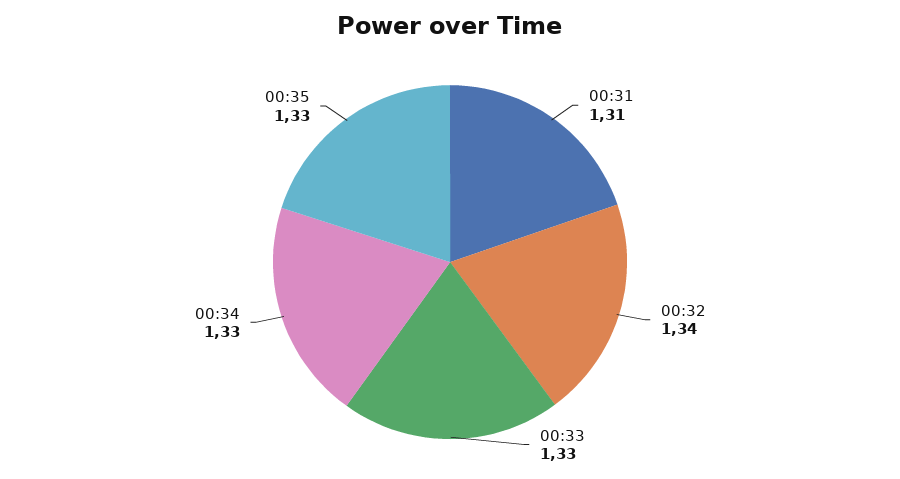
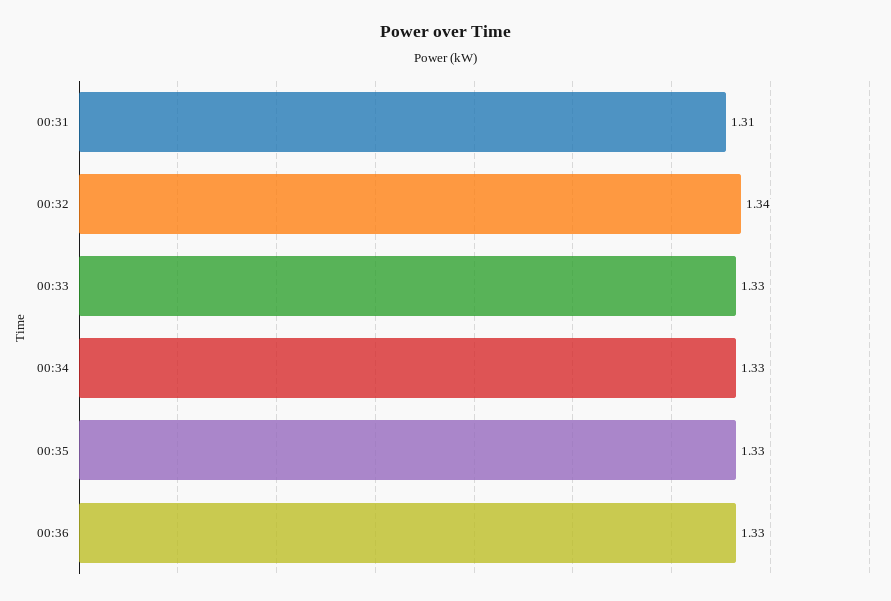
00:36: none -> 1.33

